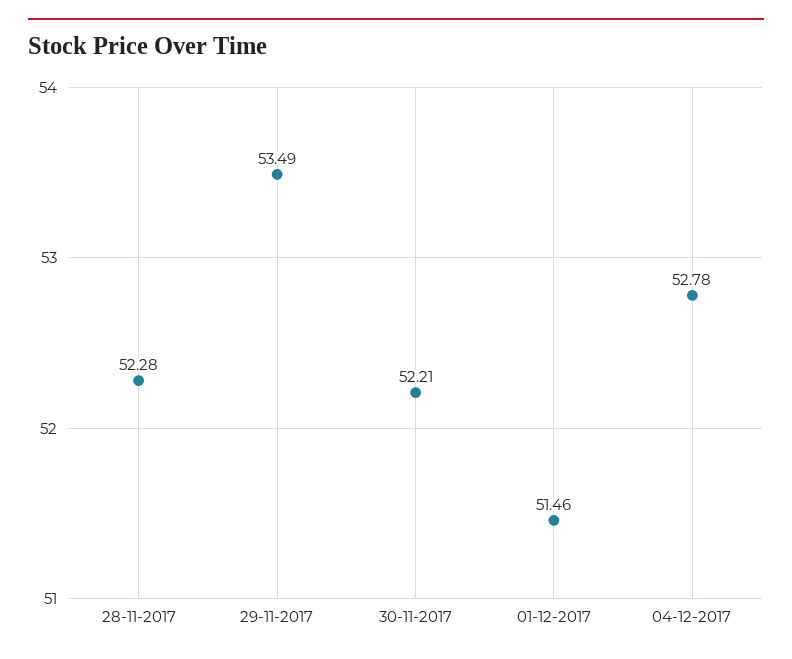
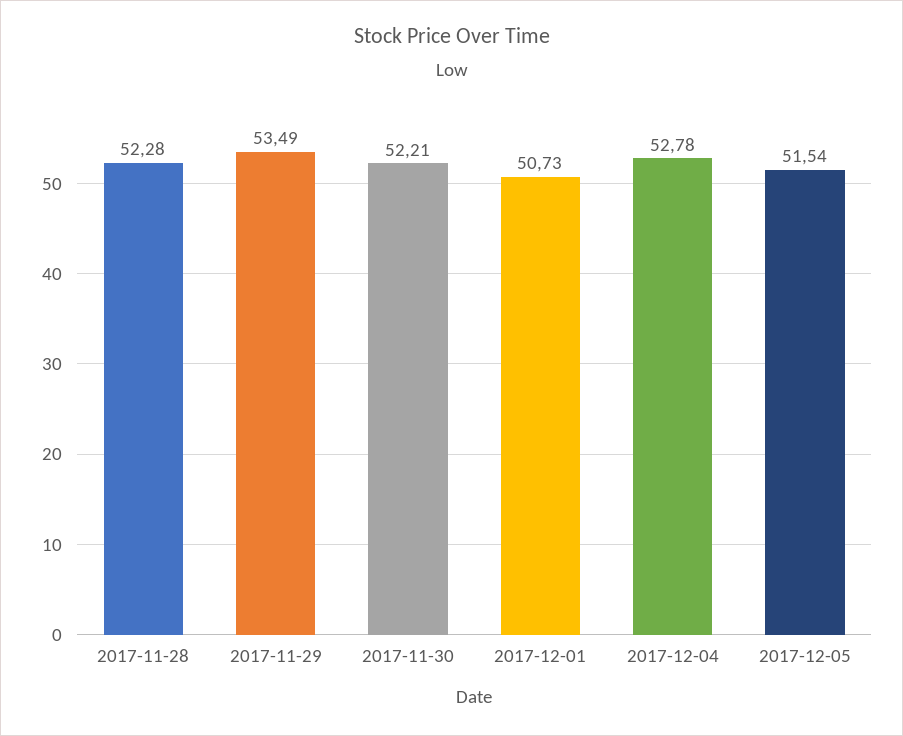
01-12-2017: 51.46 -> 50.73
2017-12-05: none -> 51.54

